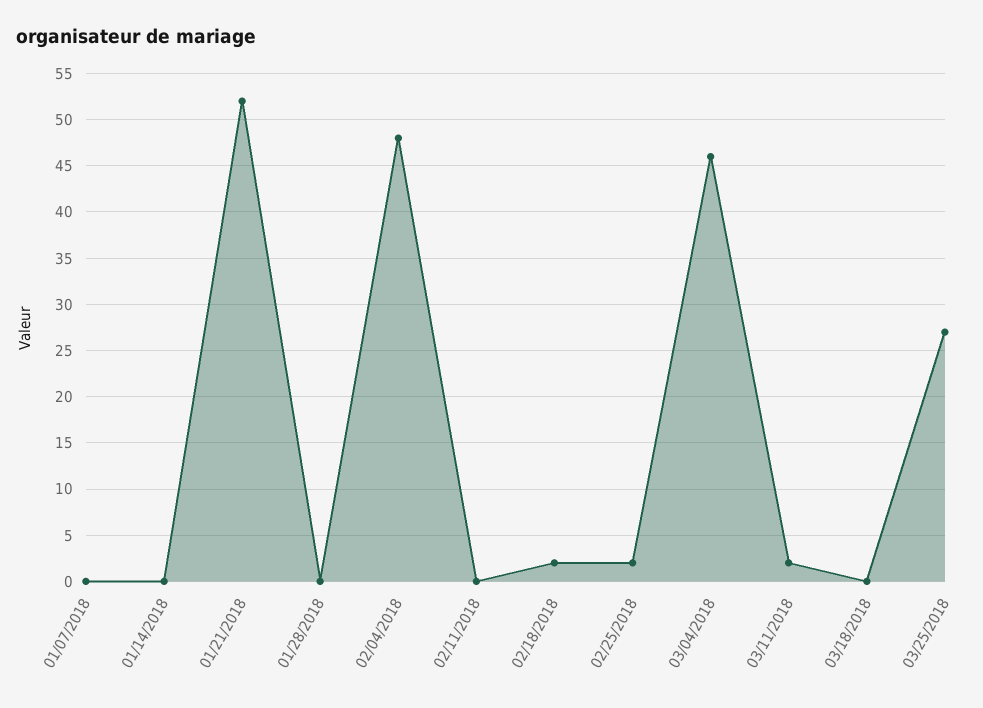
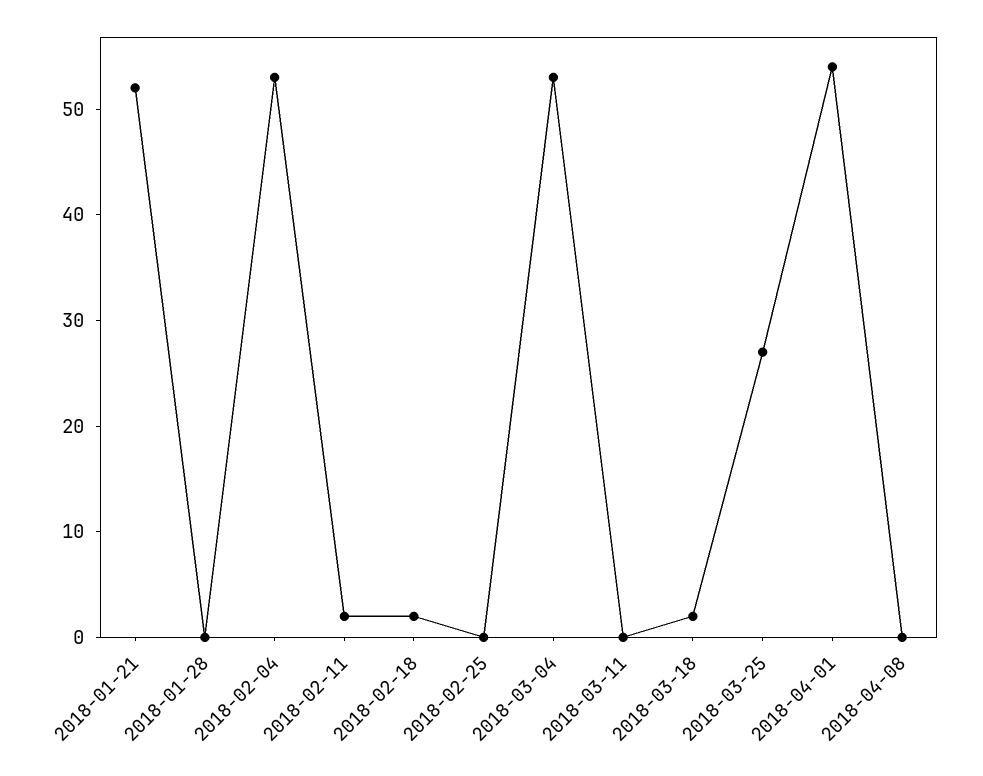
01/07/2018: 0 -> none
01/14/2018: 0 -> none
02/04/2018: 48 -> 53
02/11/2018: 0 -> 2
02/25/2018: 2 -> 0
03/04/2018: 46 -> 53
03/11/2018: 2 -> 0
03/18/2018: 0 -> 2
2018-04-01: none -> 54
2018-04-08: none -> 0

